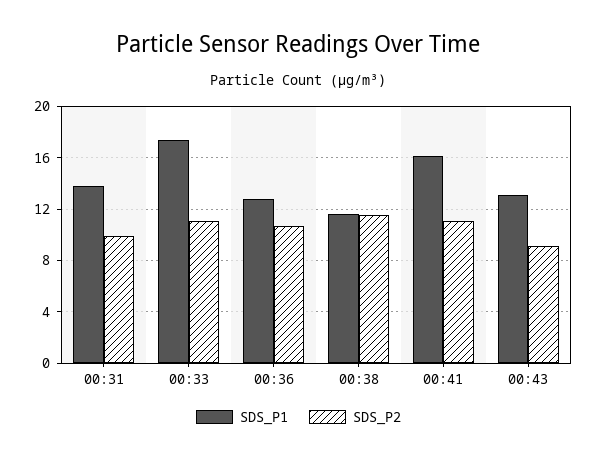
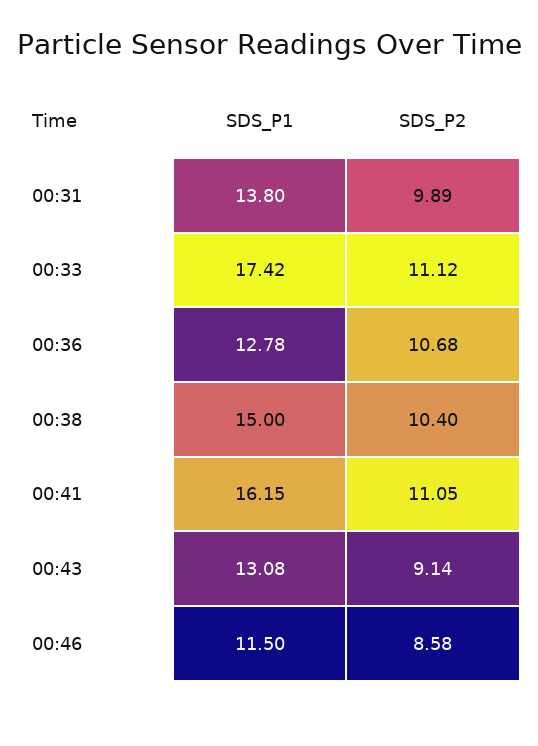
SDS_P1, 00:38: 11.5 -> 15
SDS_P2, 00:38: 11.5 -> 10.4
SDS_P1, 00:46: none -> 11.5
SDS_P2, 00:46: none -> 8.58

